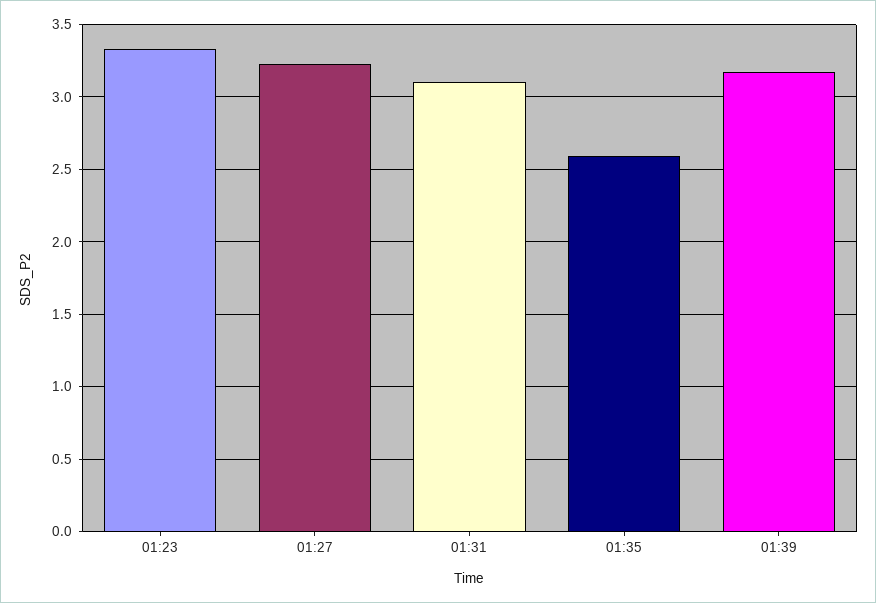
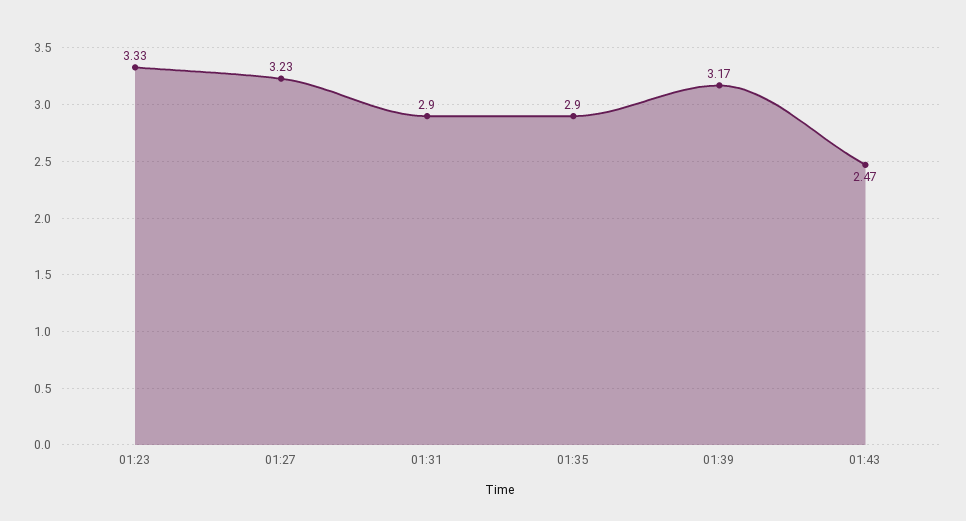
01:31: 3.1 -> 2.9
01:35: 2.6 -> 2.9
01:43: none -> 2.47

